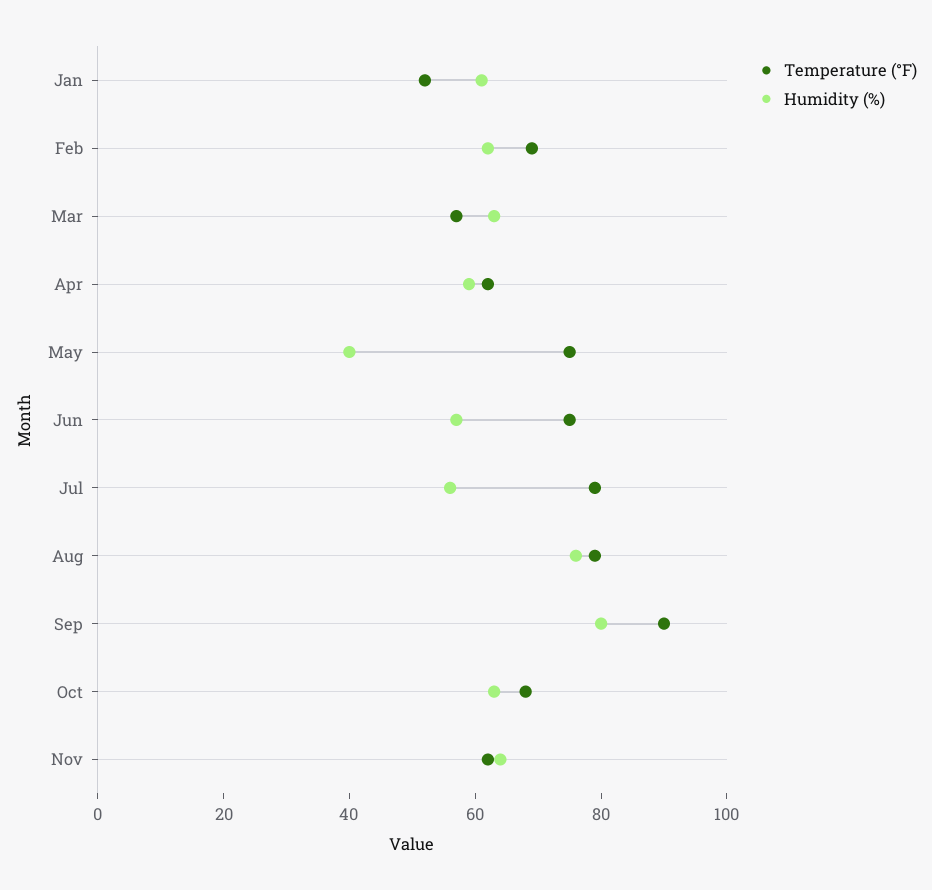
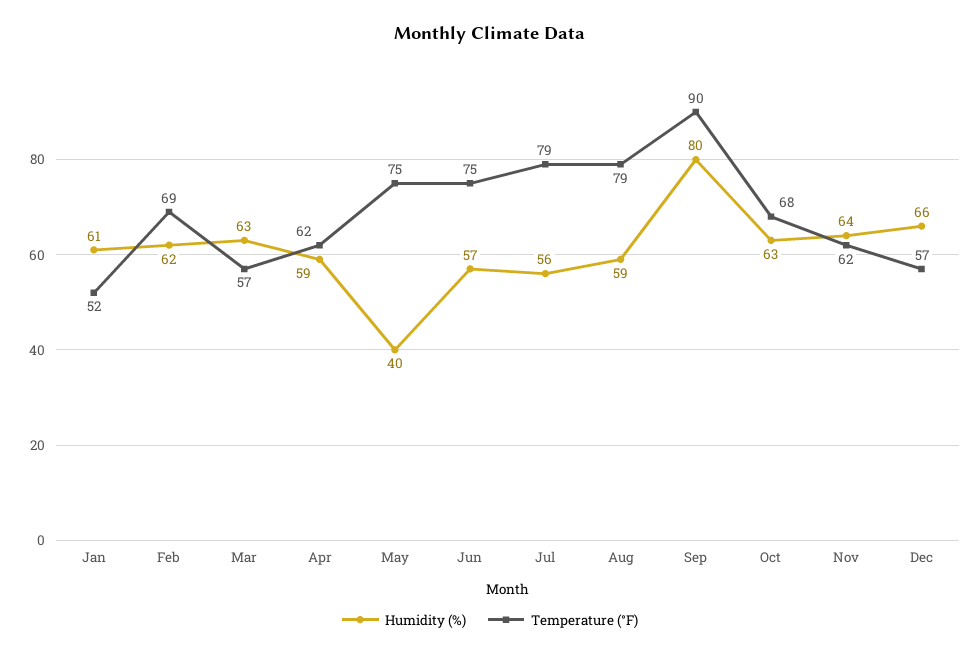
Humidity (%), Aug: 75 -> 59
Humidity (%), Dec: none -> 66
Temperature (°F), Dec: none -> 57

